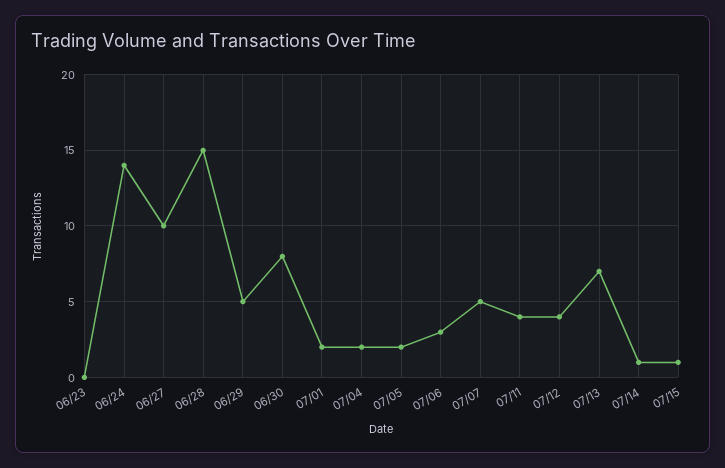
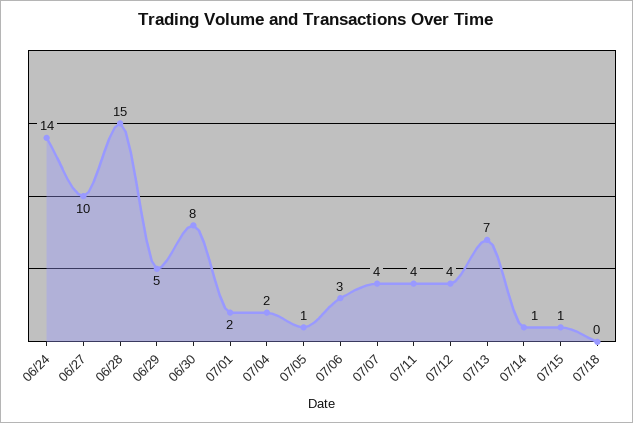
06/23: 0 -> none
07/05: 2 -> 1
07/07: 5 -> 4
07/18: none -> 0

